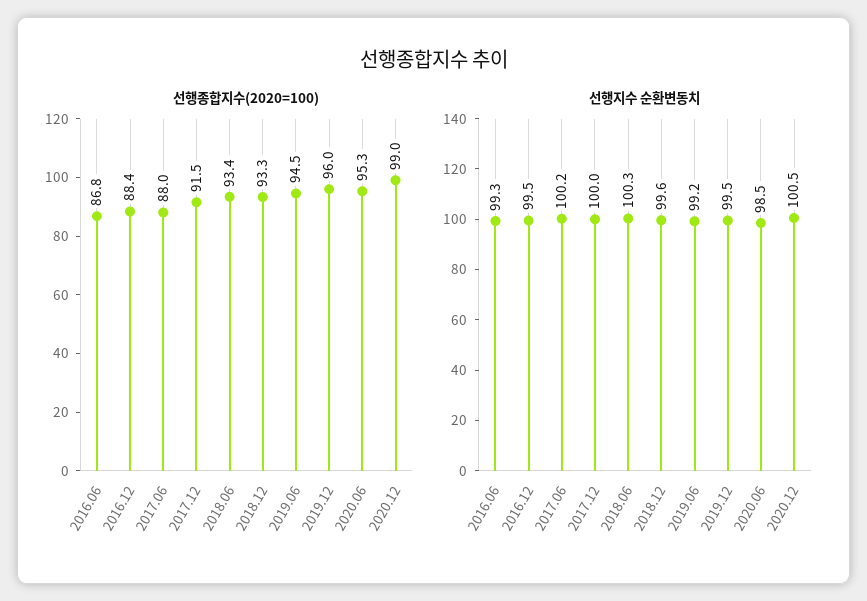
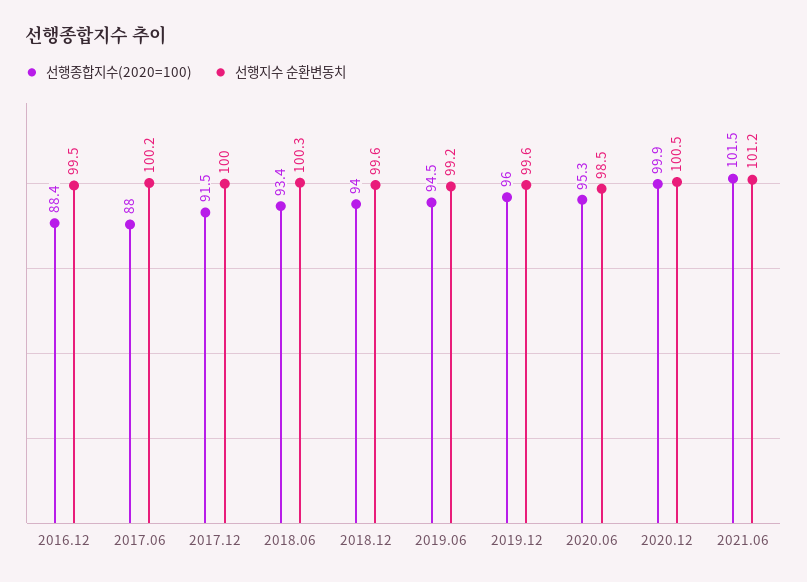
선행종합지수(2020=100), 2016.06: 86.8 -> none
선행종합지수(2020=100), 2018.12: 93.3 -> 94
선행종합지수(2020=100), 2020.12: 99 -> 99.9
선행지수 순환변동치, 2016.06: 99.3 -> none
선행지수 순환변동치, 2019.12: 99.5 -> 99.6
선행종합지수(2020=100), 2021.06: none -> 101.5
선행지수 순환변동치, 2021.06: none -> 101.2

